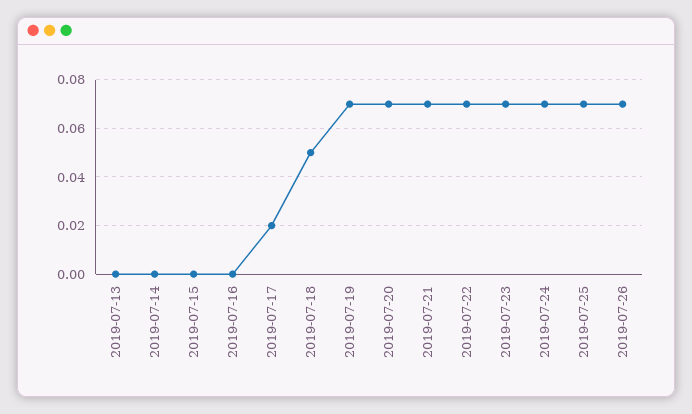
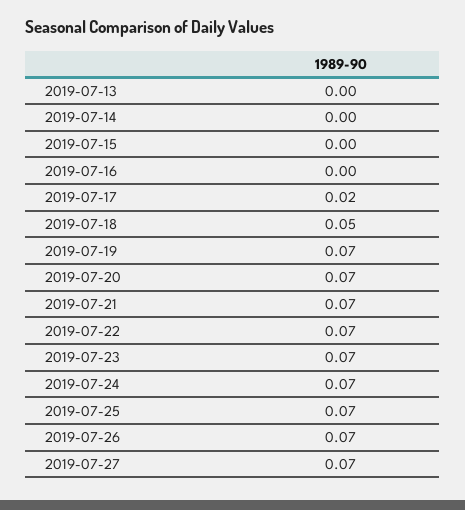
2019-07-27: none -> 0.07

